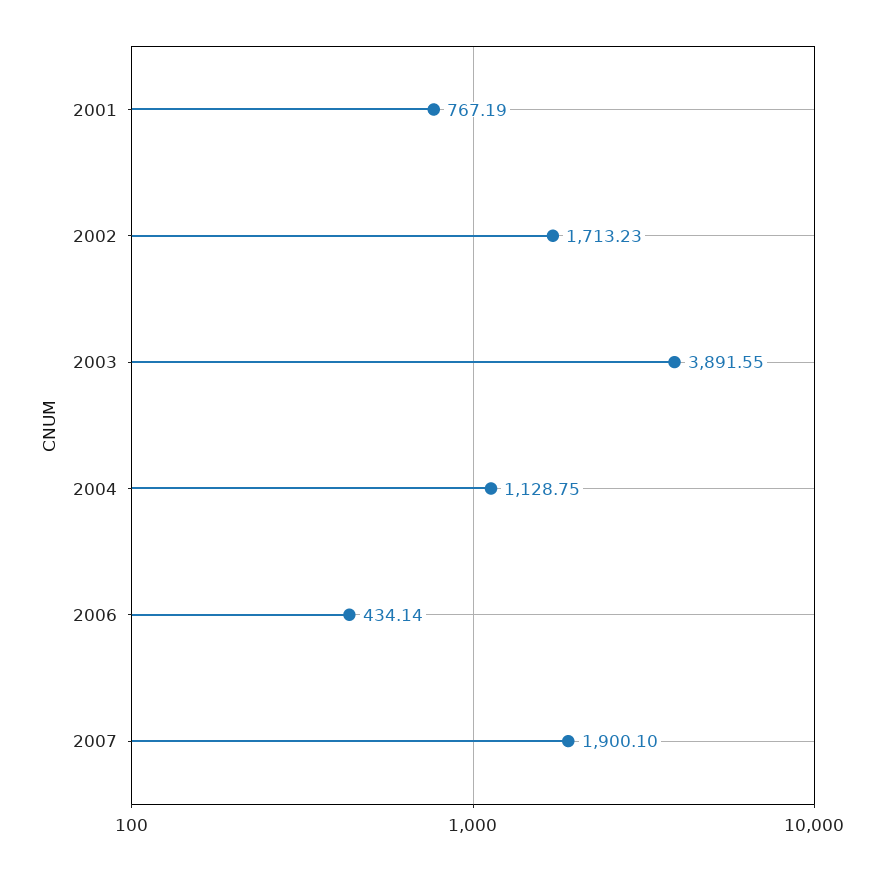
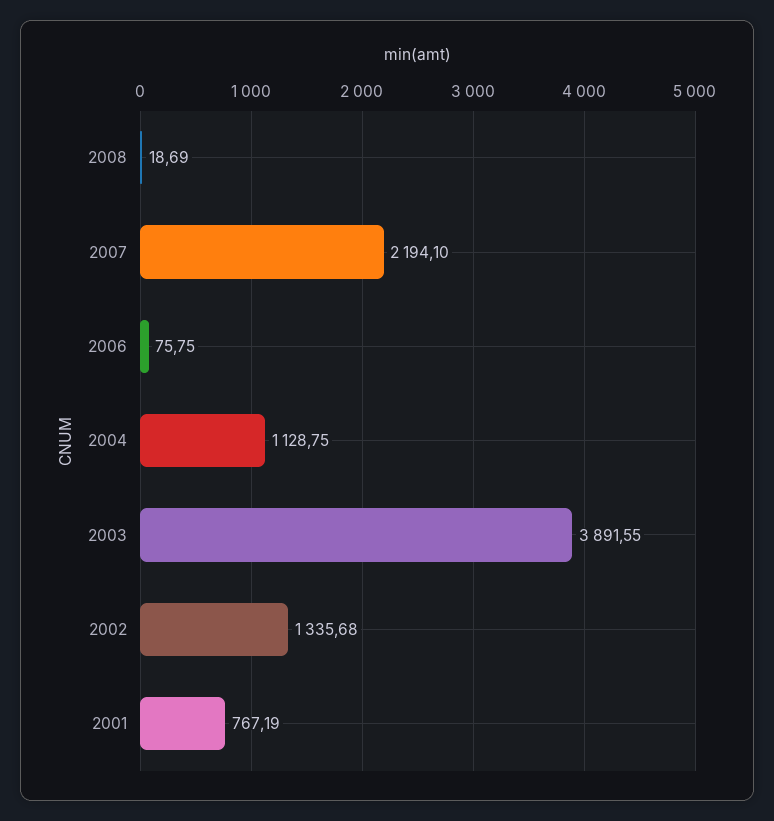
2002: 1713.23 -> 1335.68
2006: 434.14 -> 75.75
2007: 1900.1 -> 2194.1
2008: none -> 18.69

